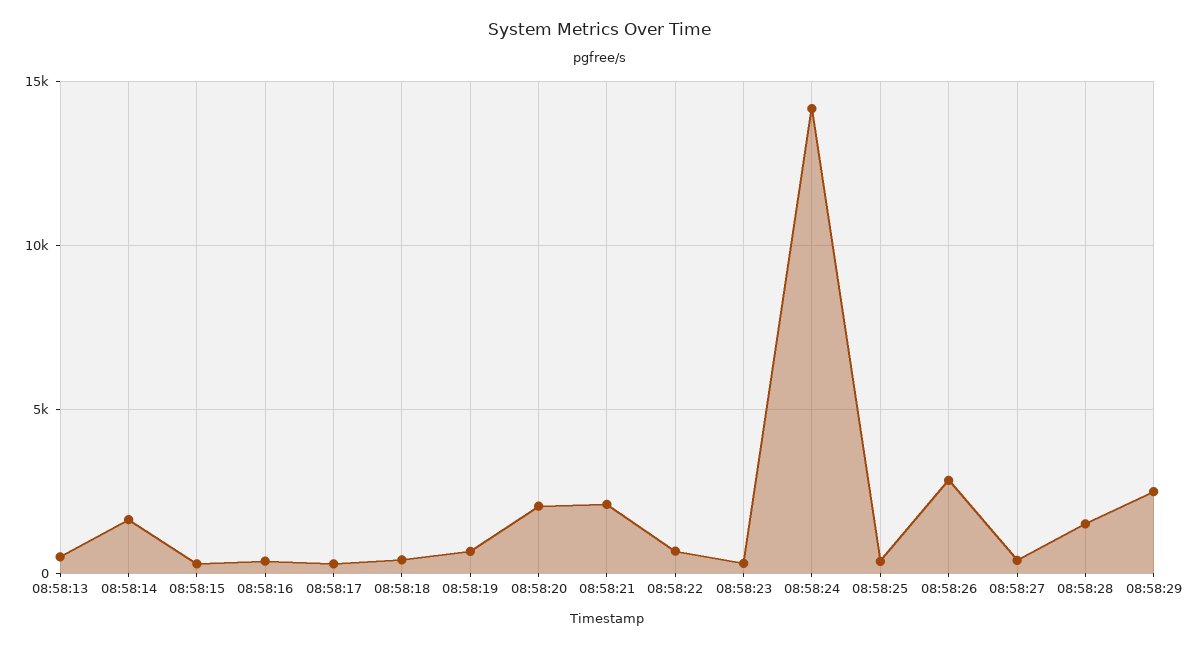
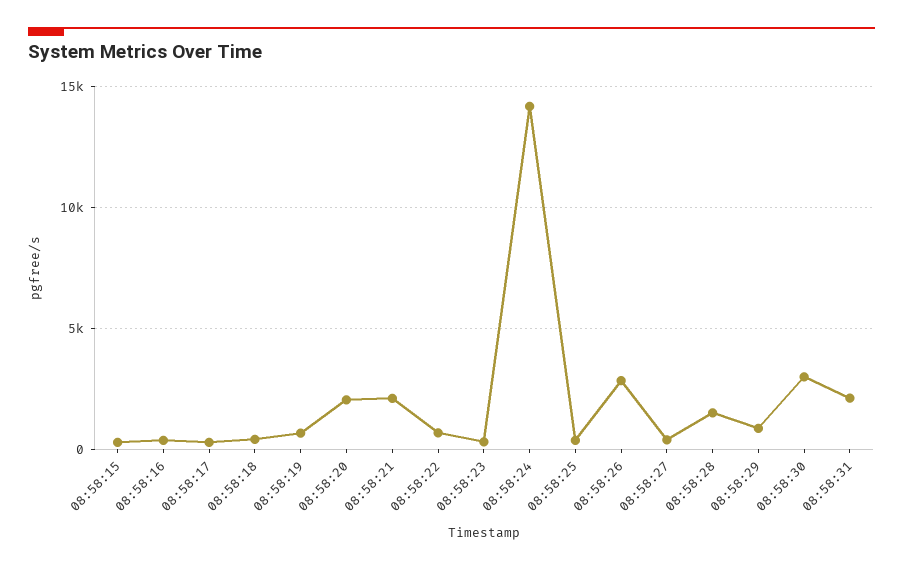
08:58:13: 500 -> none
08:58:14: 1500 -> none
08:58:29: 2500 -> 1000
08:58:30: none -> 3000
08:58:31: none -> 2000

